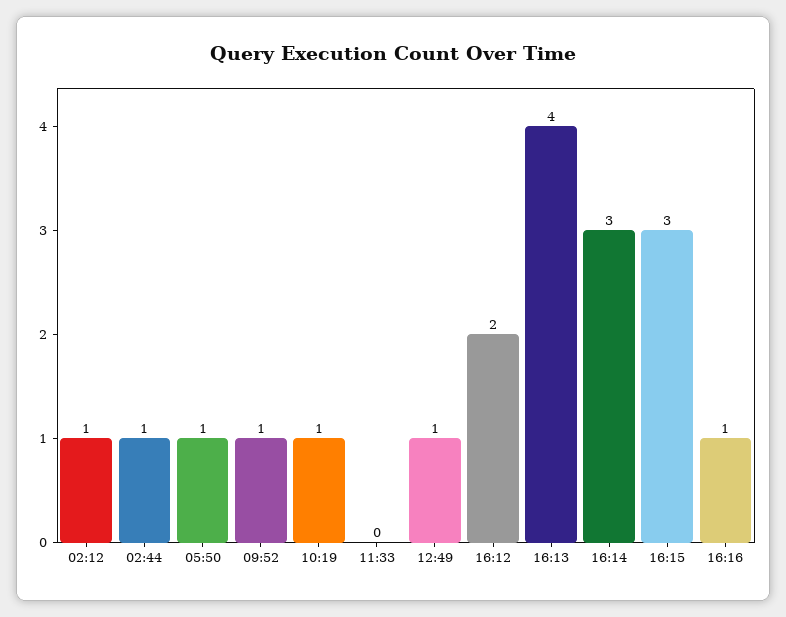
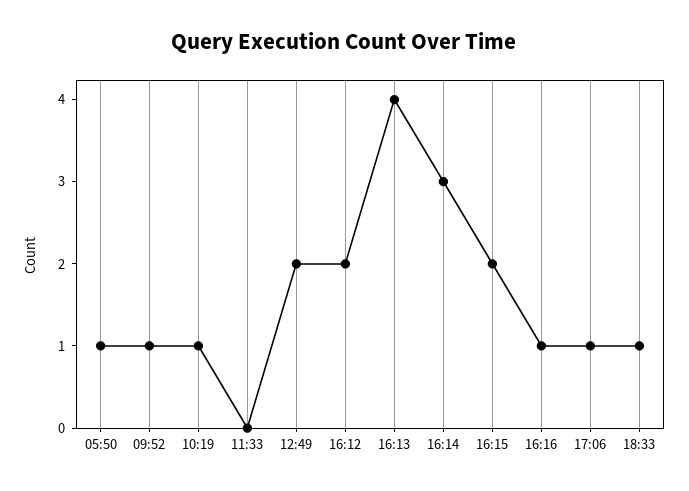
02:12: 1 -> none
02:44: 1 -> none
12:49: 1 -> 2
16:15: 3 -> 2
17:06: none -> 1
18:33: none -> 1

